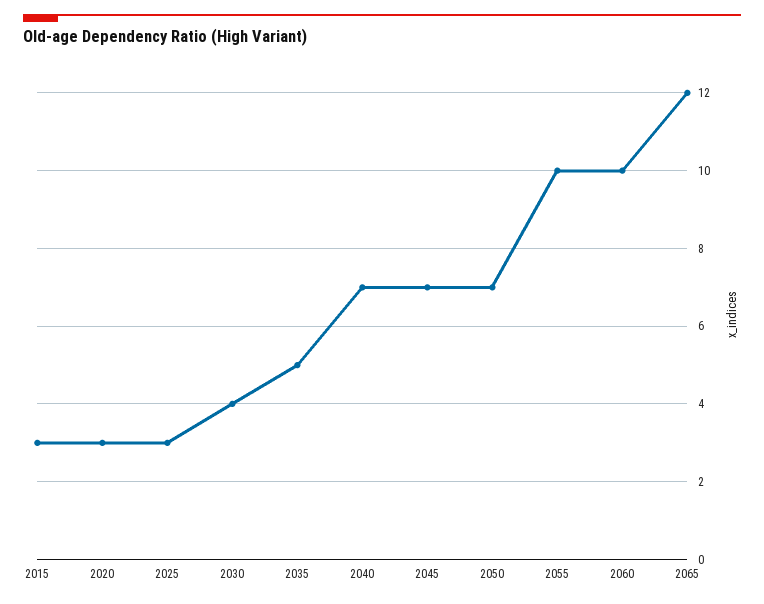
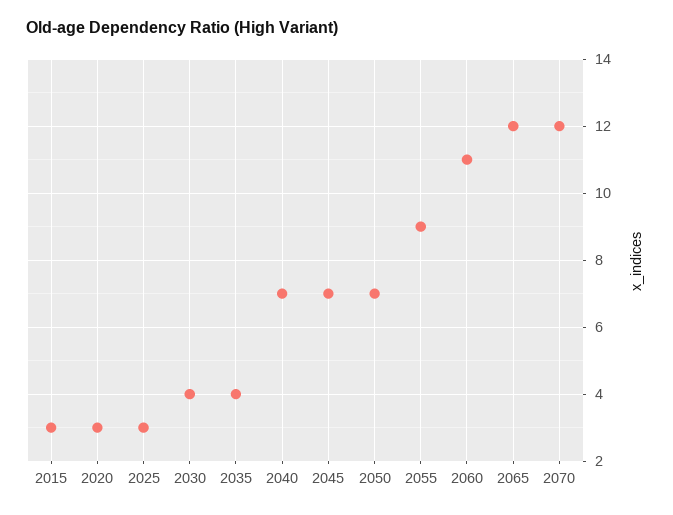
2035: 5 -> 4
2055: 10 -> 9
2060: 10 -> 11
2070: none -> 12

